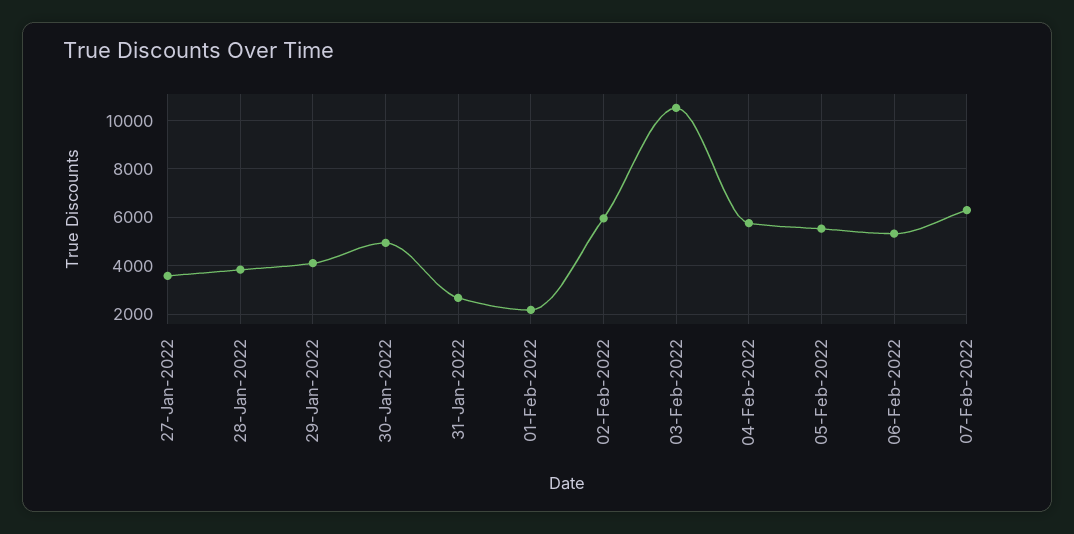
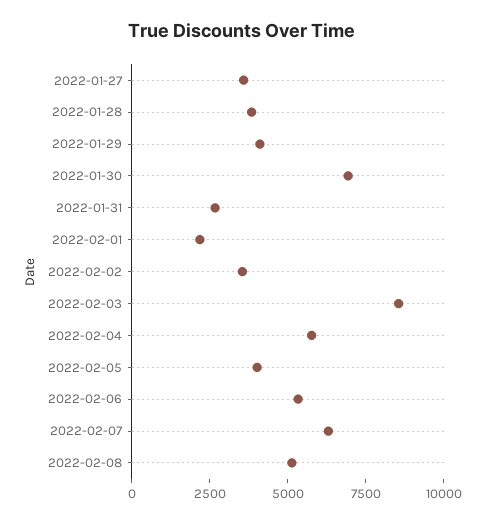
30-Jan-2022: 5000 -> 7000
02-Feb-2022: 6000 -> 3500
03-Feb-2022: 10500 -> 8500
05-Feb-2022: 5500 -> 4000
2022-02-08: none -> 5000

